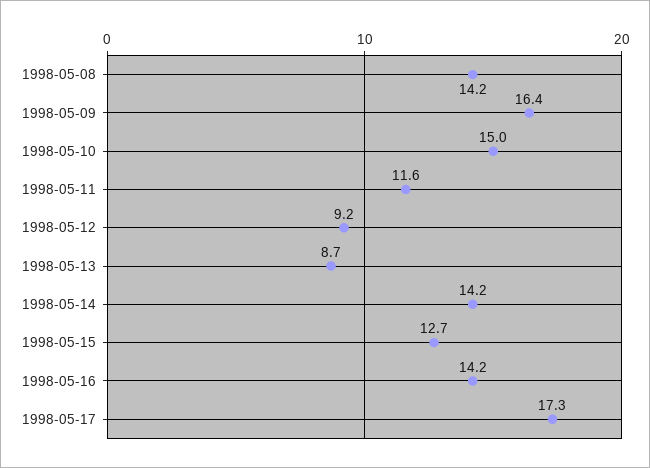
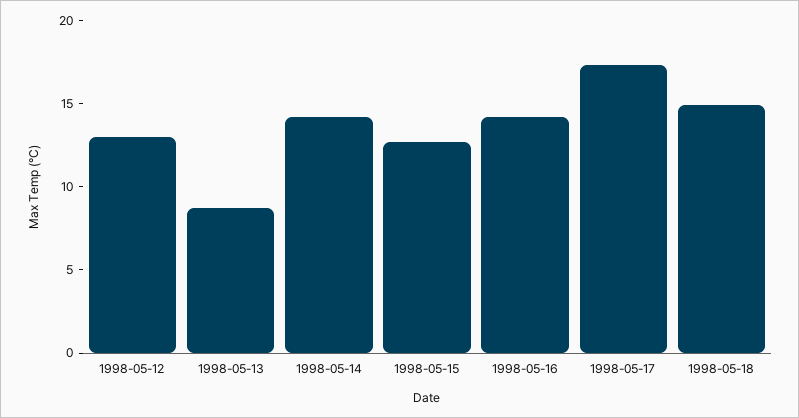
1998-05-08: 14.2 -> none
1998-05-09: 16.4 -> none
1998-05-10: 15 -> none
1998-05-11: 11.6 -> none
1998-05-12: 9.2 -> 13
1998-05-18: none -> 15

